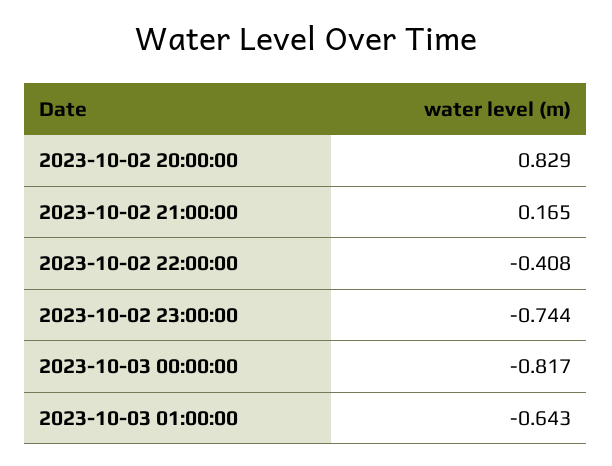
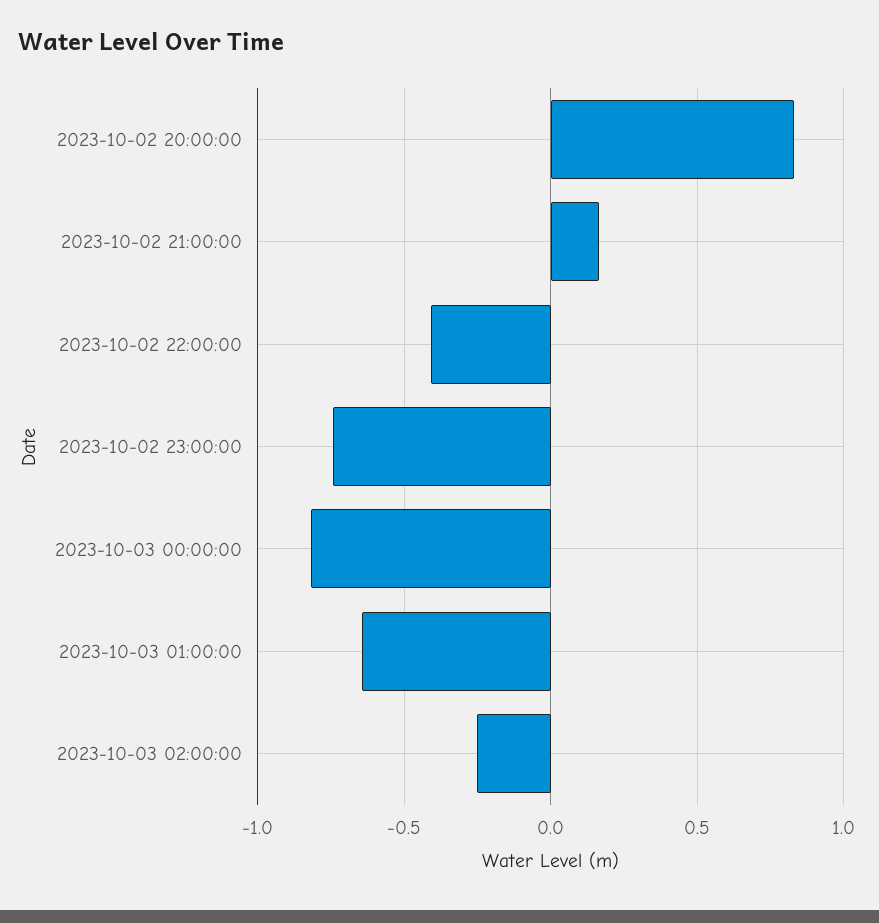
2023-10-03 02:00:00: none -> -0.25

